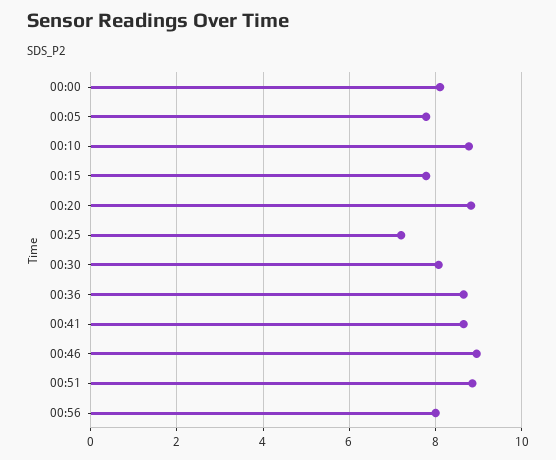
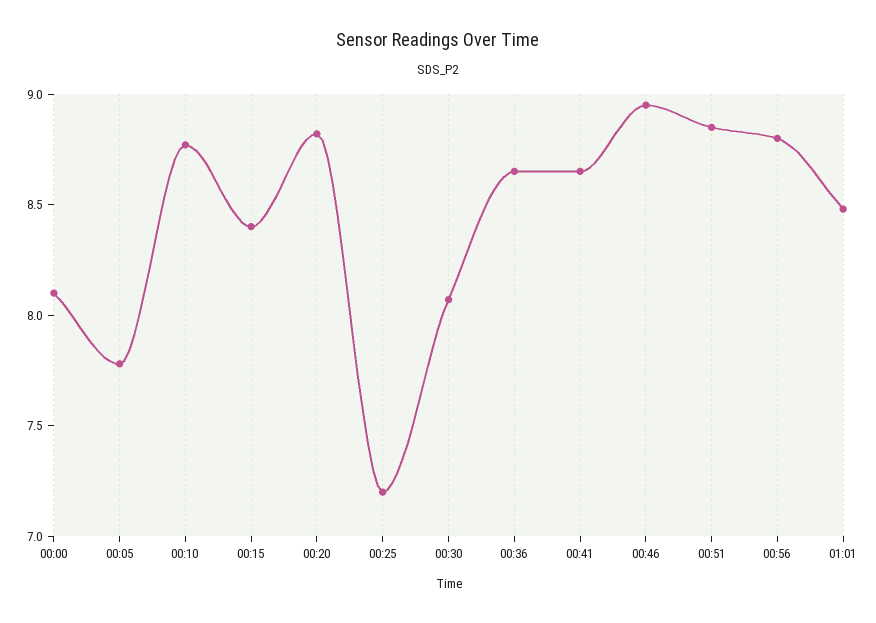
00:15: 7.8 -> 8.4
00:56: 8 -> 8.8
01:01: none -> 8.5

